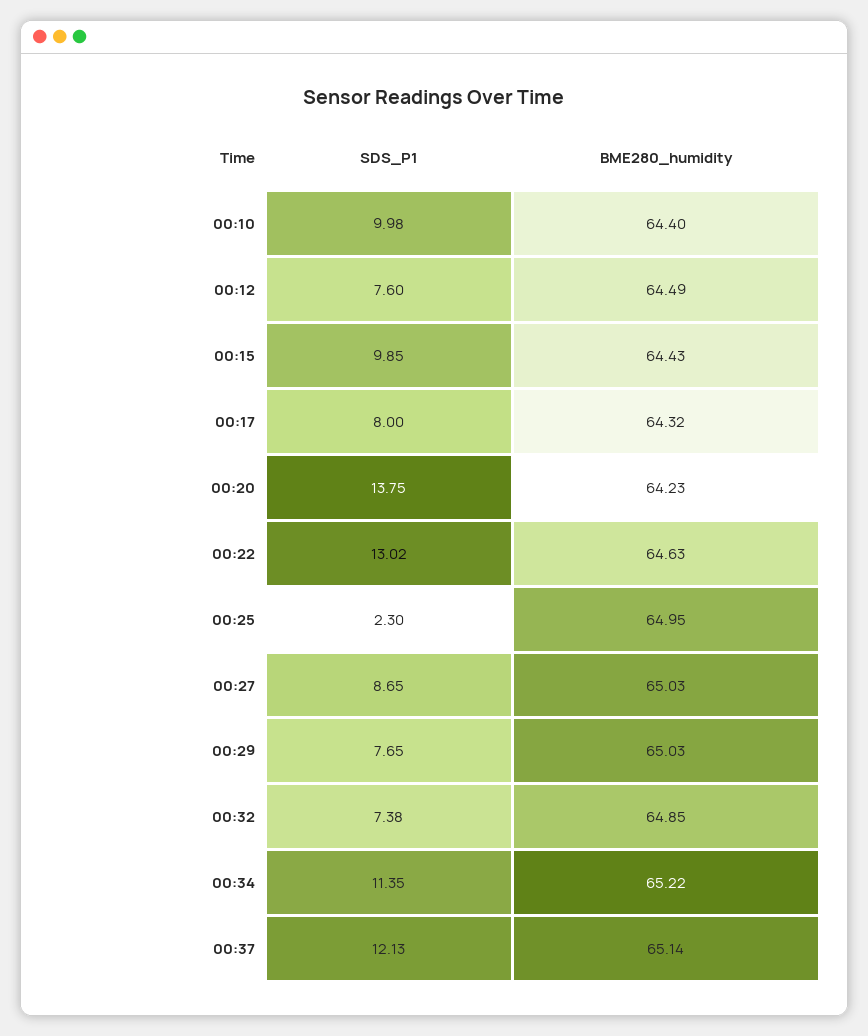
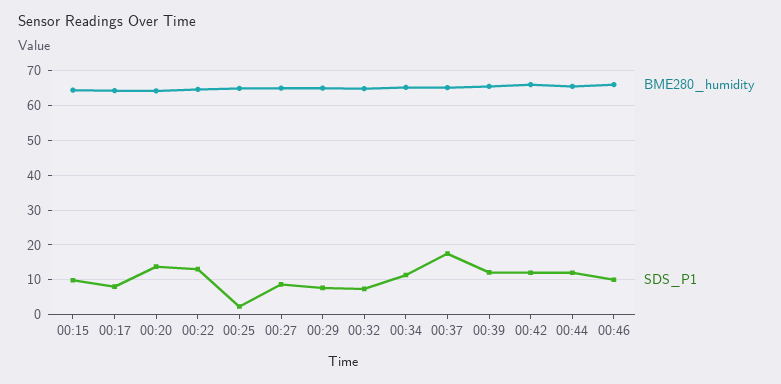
SDS_P1, 00:10: 9.98 -> none
BME280_humidity, 00:10: 64.4 -> none
SDS_P1, 00:12: 7.6 -> none
BME280_humidity, 00:12: 64.49 -> none
SDS_P1, 00:37: 12.13 -> 18
BME280_humidity, 00:39: none -> 66
SDS_P1, 00:39: none -> 12
BME280_humidity, 00:42: none -> 66
SDS_P1, 00:42: none -> 12
BME280_humidity, 00:44: none -> 66
SDS_P1, 00:44: none -> 12
BME280_humidity, 00:46: none -> 66
SDS_P1, 00:46: none -> 10

